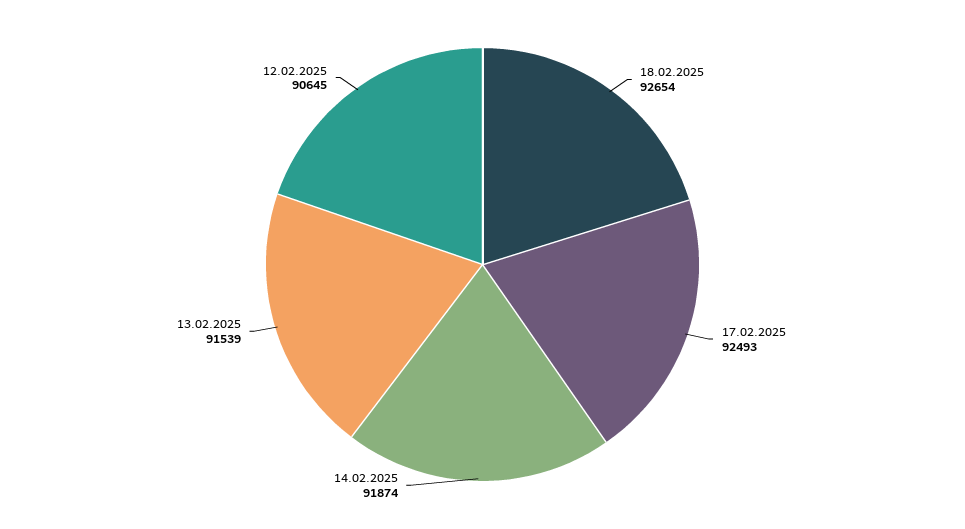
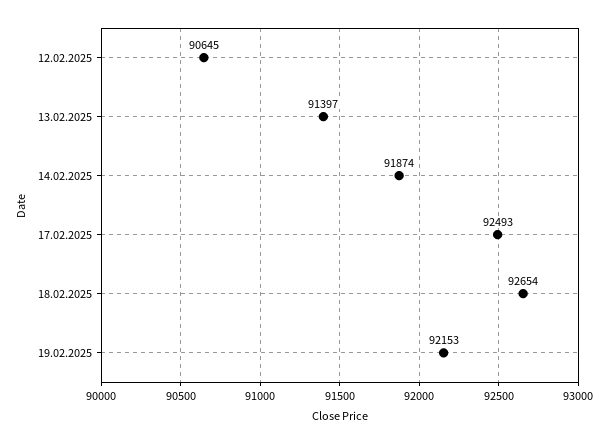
13.02.2025: 91539 -> 91397
19.02.2025: none -> 92153

